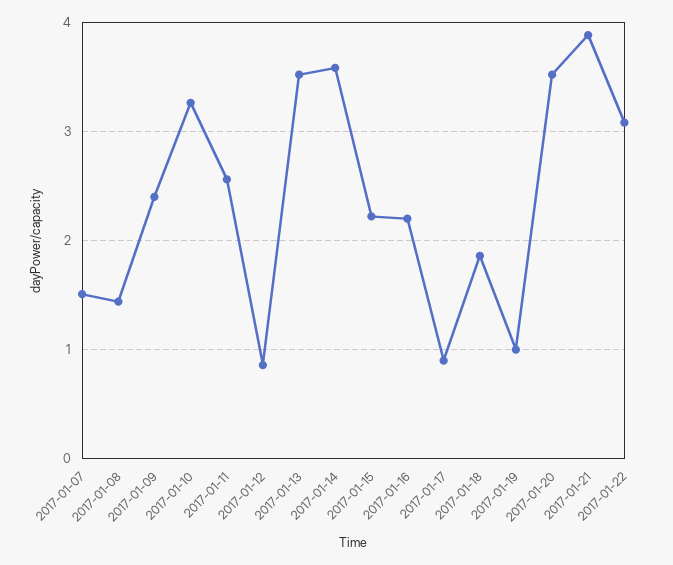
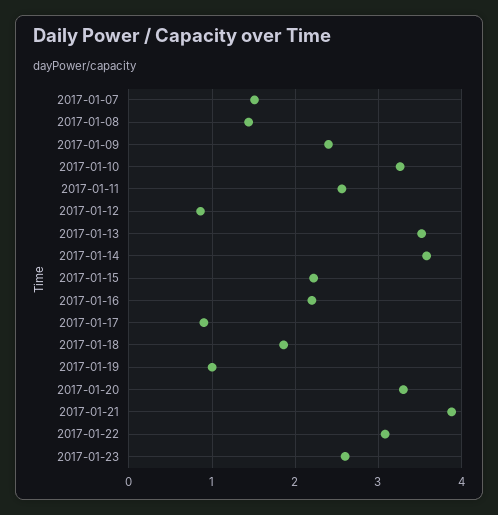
2017-01-20: 3.5 -> 3.3
2017-01-23: none -> 2.6

